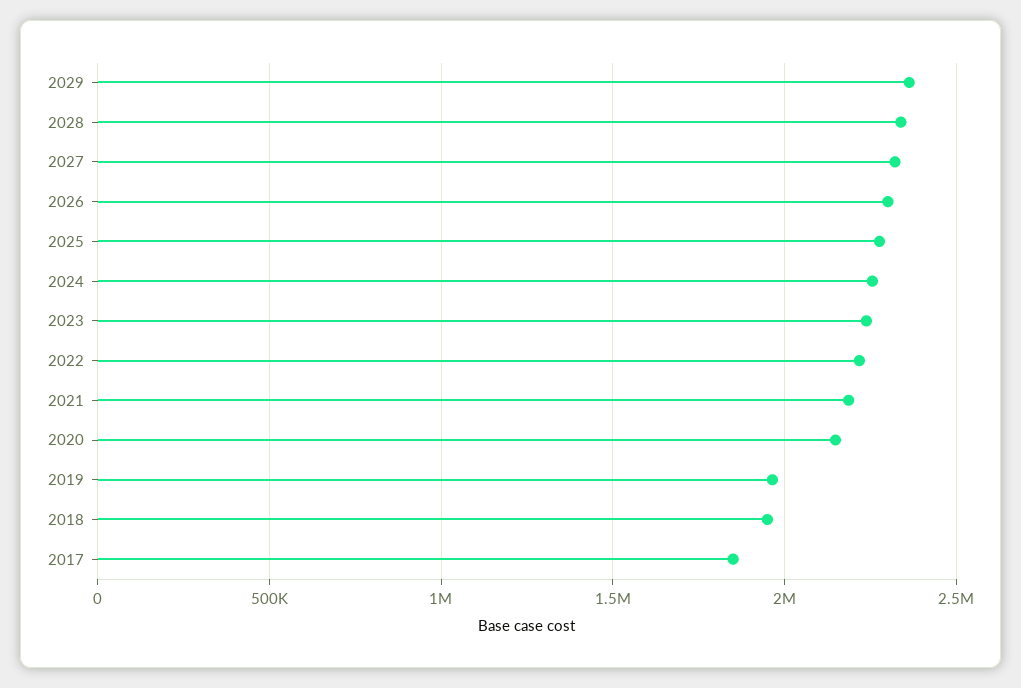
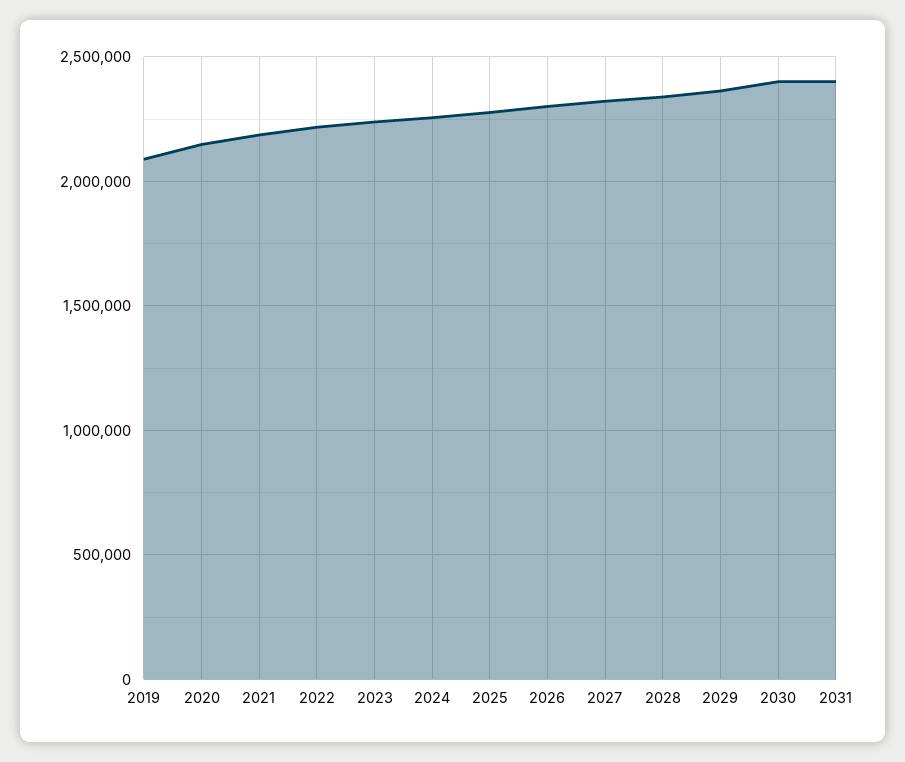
2019: 1950000 -> 2100000
2018: 1950000 -> none
2017: 1850000 -> none
2030: none -> 2400000
2031: none -> 2400000

